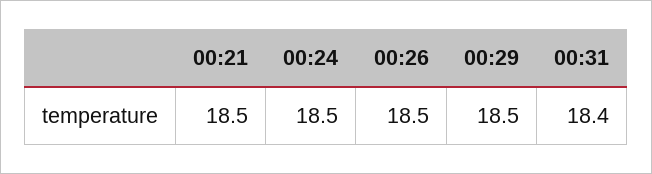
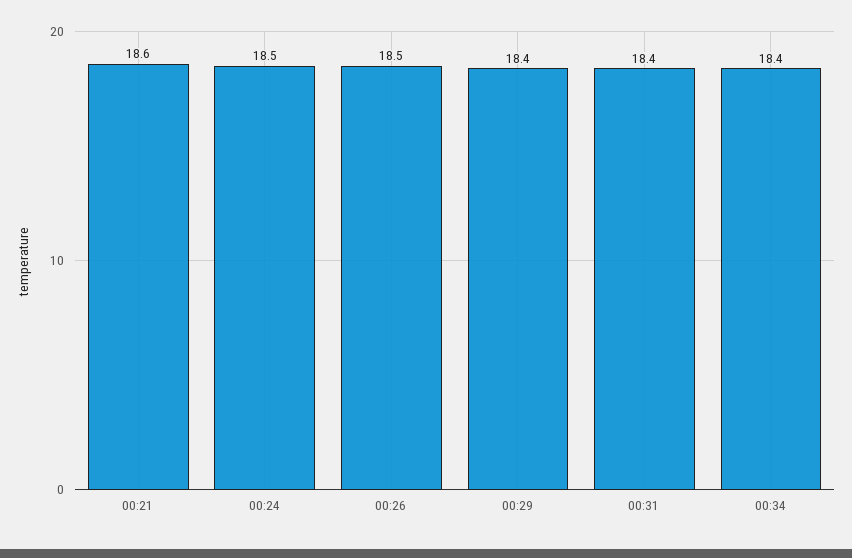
00:21: 18.5 -> 18.6
00:29: 18.5 -> 18.4
00:34: none -> 18.4

